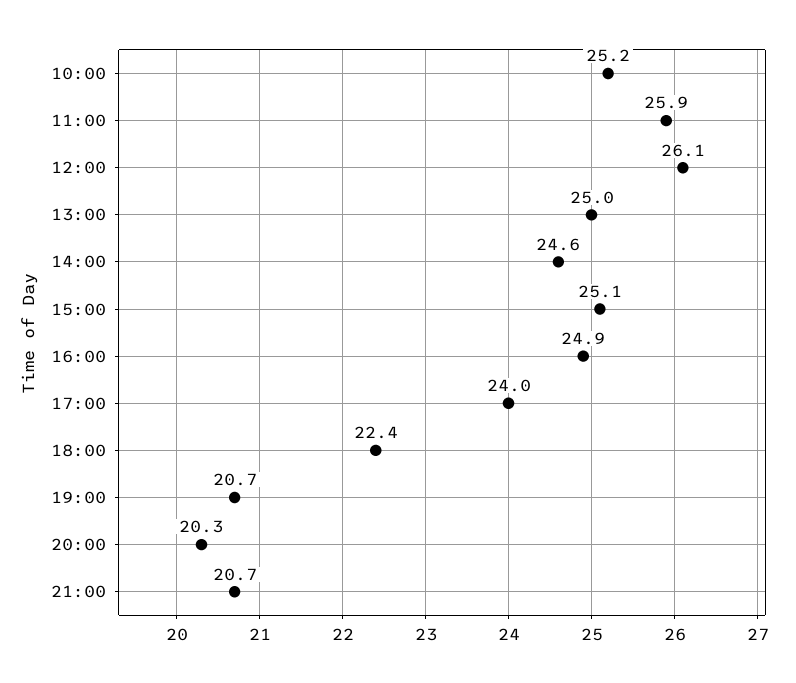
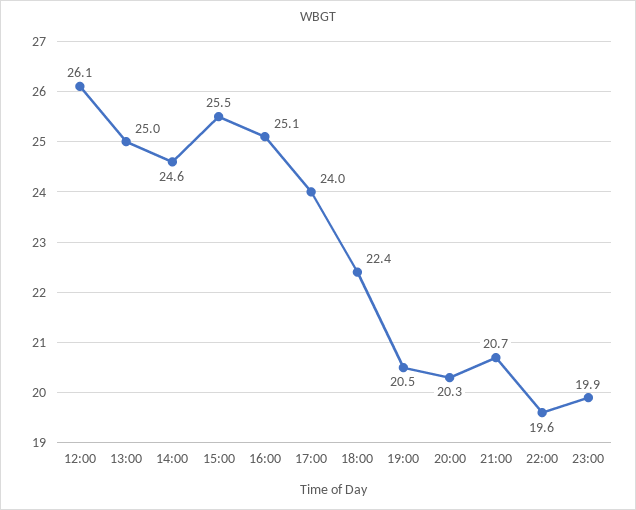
10:00: 25.2 -> none
11:00: 25.9 -> none
15:00: 25.1 -> 25.5
16:00: 24.9 -> 25.1
19:00: 20.7 -> 20.5
22:00: none -> 19.6
23:00: none -> 19.9

